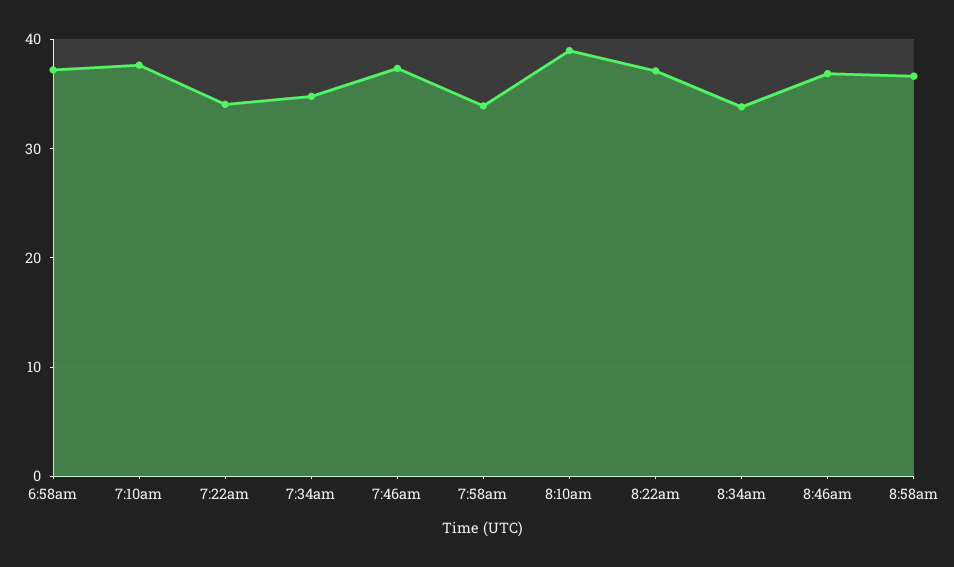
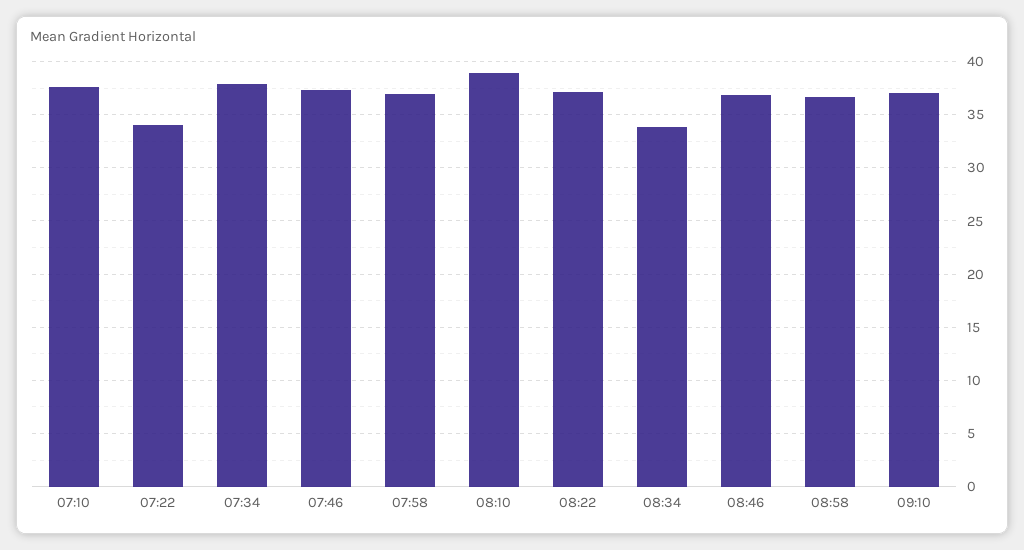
6:58am: 37 -> none
7:34am: 35 -> 38
7:58am: 34 -> 37
09:10: none -> 37

